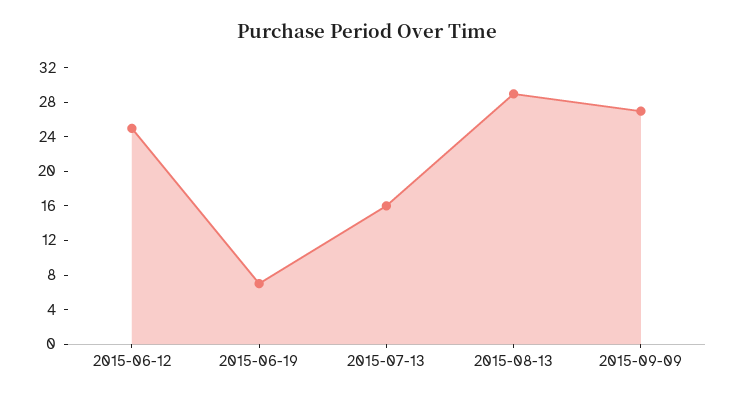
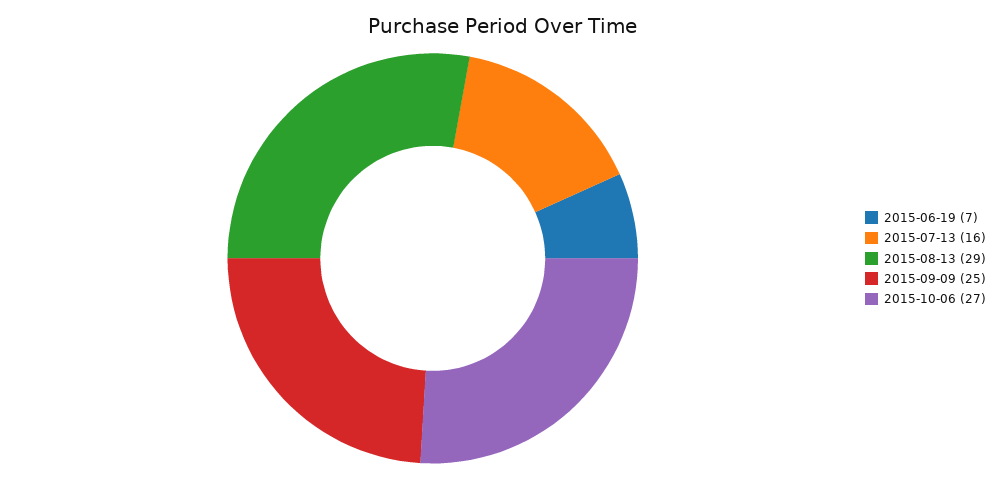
2015-06-12: 25 -> none
2015-09-09: 27 -> 25
2015-10-06: none -> 27

